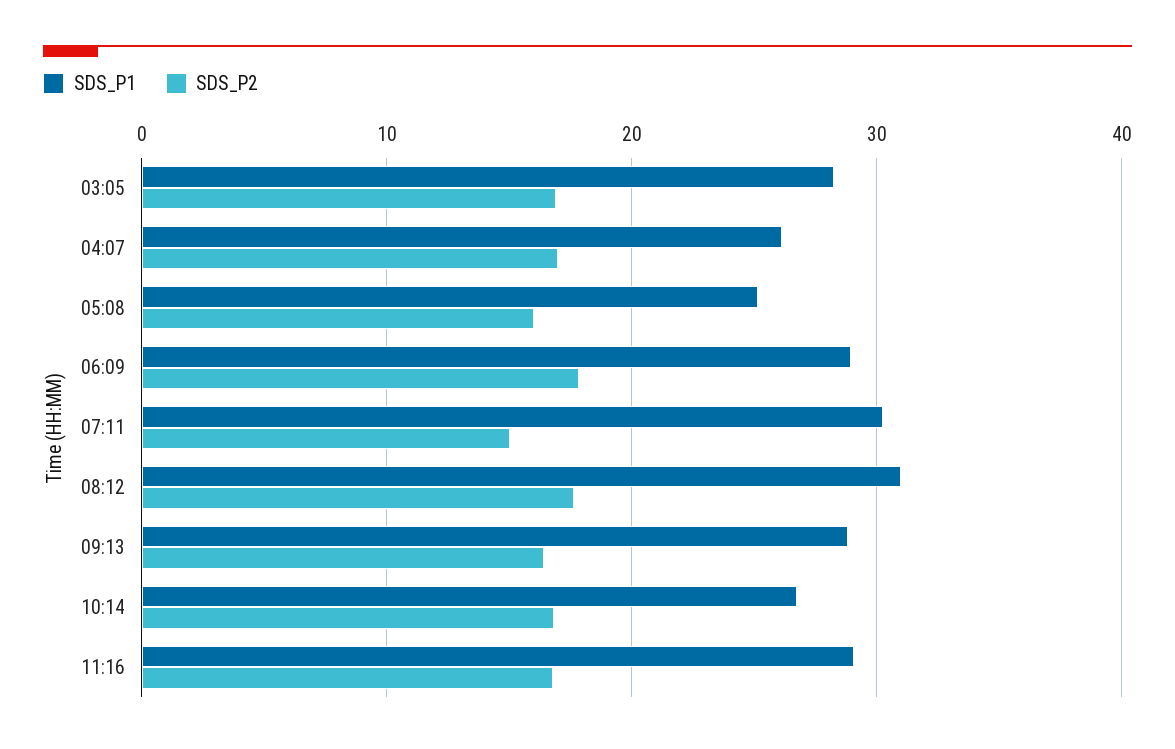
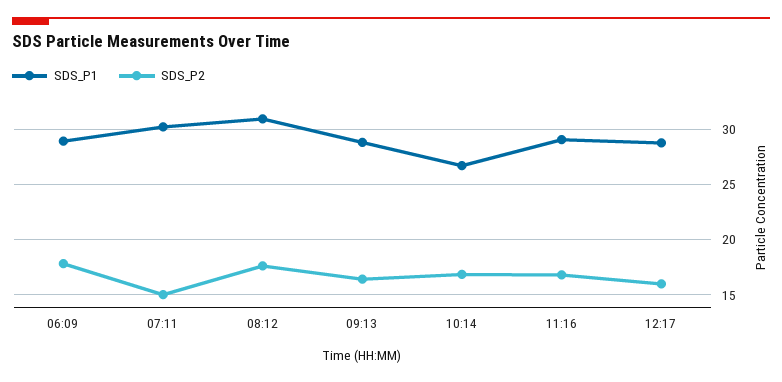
SDS_P1, 03:05: 28 -> none
SDS_P2, 03:05: 17 -> none
SDS_P1, 04:07: 26 -> none
SDS_P2, 04:07: 17 -> none
SDS_P1, 05:08: 25 -> none
SDS_P2, 05:08: 16 -> none
SDS_P1, 12:17: none -> 29
SDS_P2, 12:17: none -> 16

